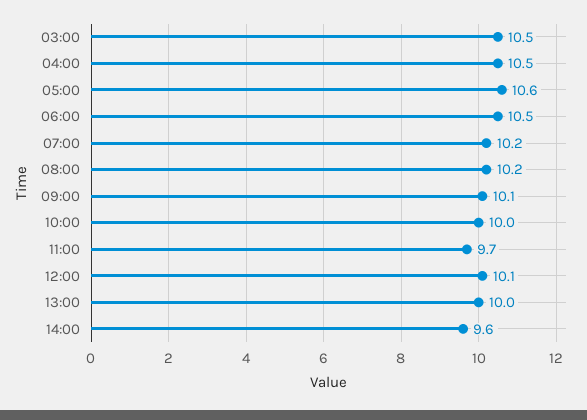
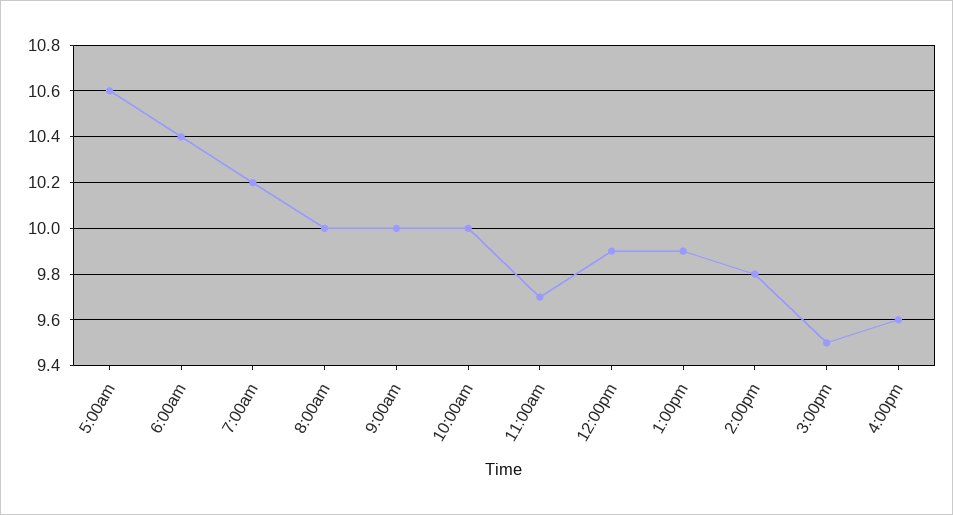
03:00: 10.5 -> none
04:00: 10.5 -> none
06:00: 10.5 -> 10.4
08:00: 10.2 -> 10
09:00: 10.1 -> 10
12:00: 10.1 -> 9.9
13:00: 10 -> 9.9
14:00: 9.6 -> 9.8
3:00pm: none -> 9.5
4:00pm: none -> 9.6

